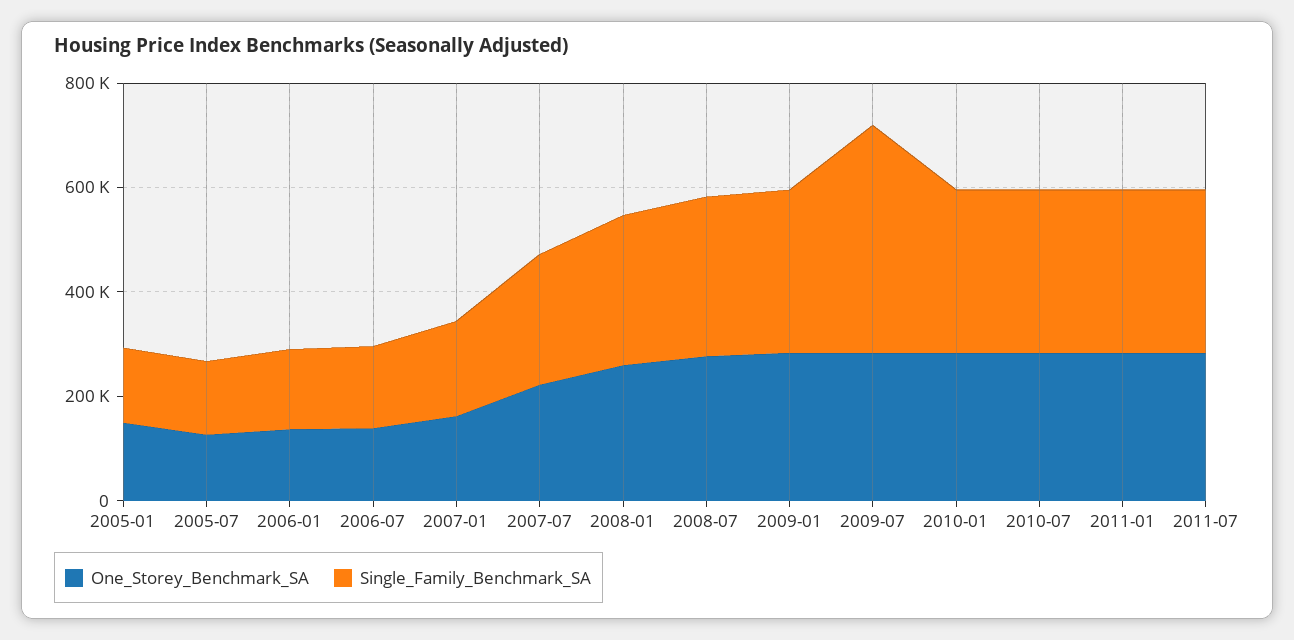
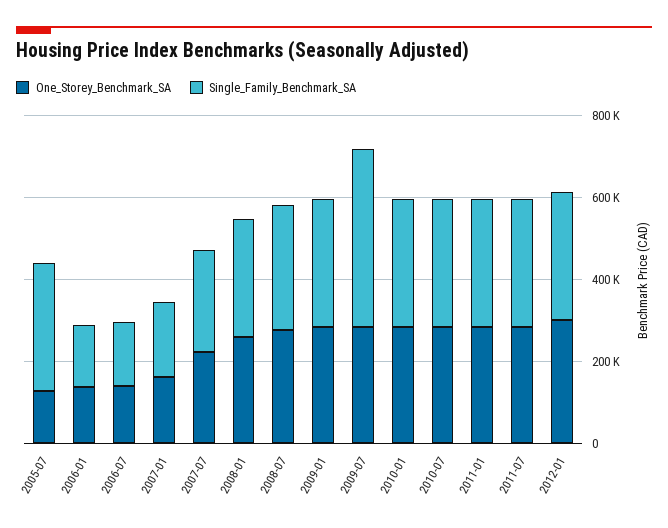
One_Storey_Benchmark_SA, 2005-01: 150000 -> none
Single_Family_Benchmark_SA, 2005-01: 150000 -> none
Single_Family_Benchmark_SA, 2005-07: 150000 -> 300000
One_Storey_Benchmark_SA, 2012-01: none -> 300000
Single_Family_Benchmark_SA, 2012-01: none -> 300000

